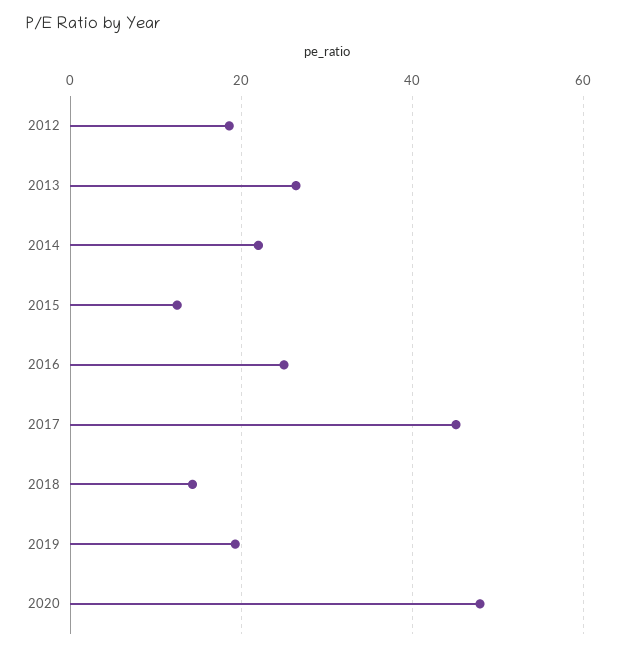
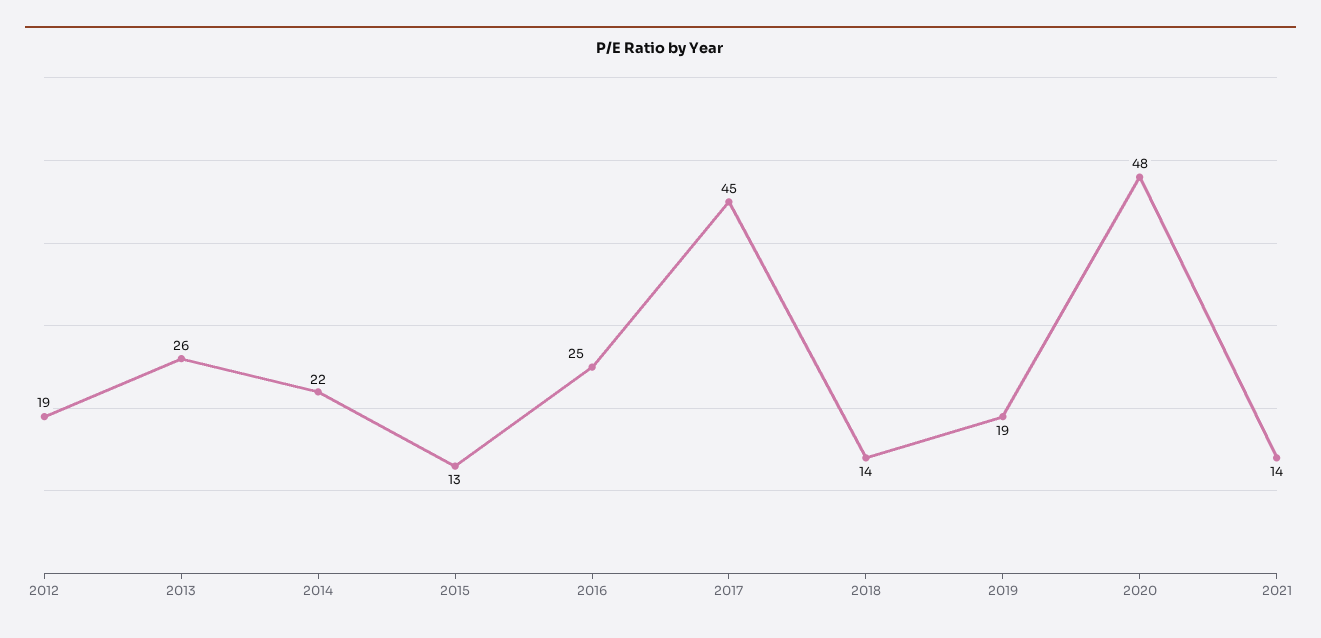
2021: none -> 14

